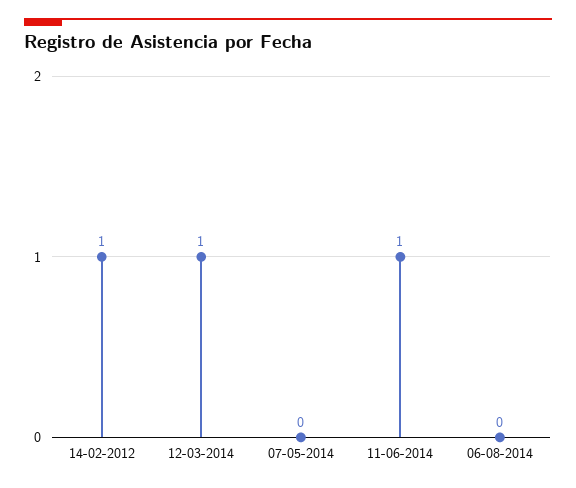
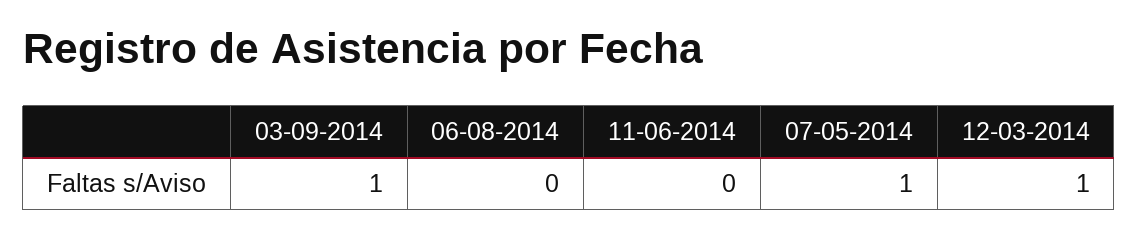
14-02-2012: 1 -> none
07-05-2014: 0 -> 1
11-06-2014: 1 -> 0
03-09-2014: none -> 1

